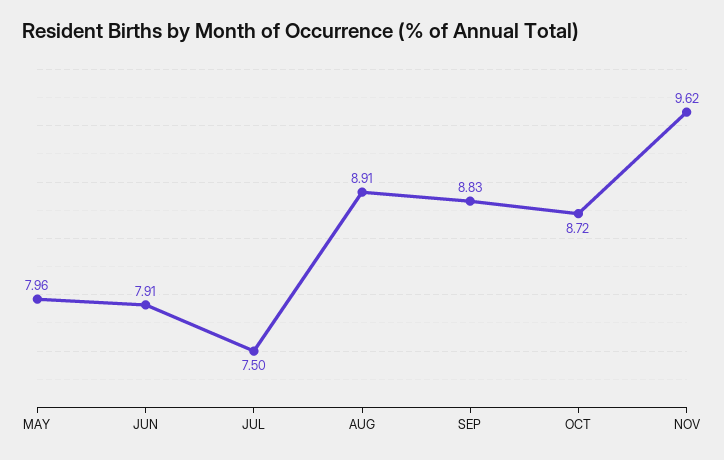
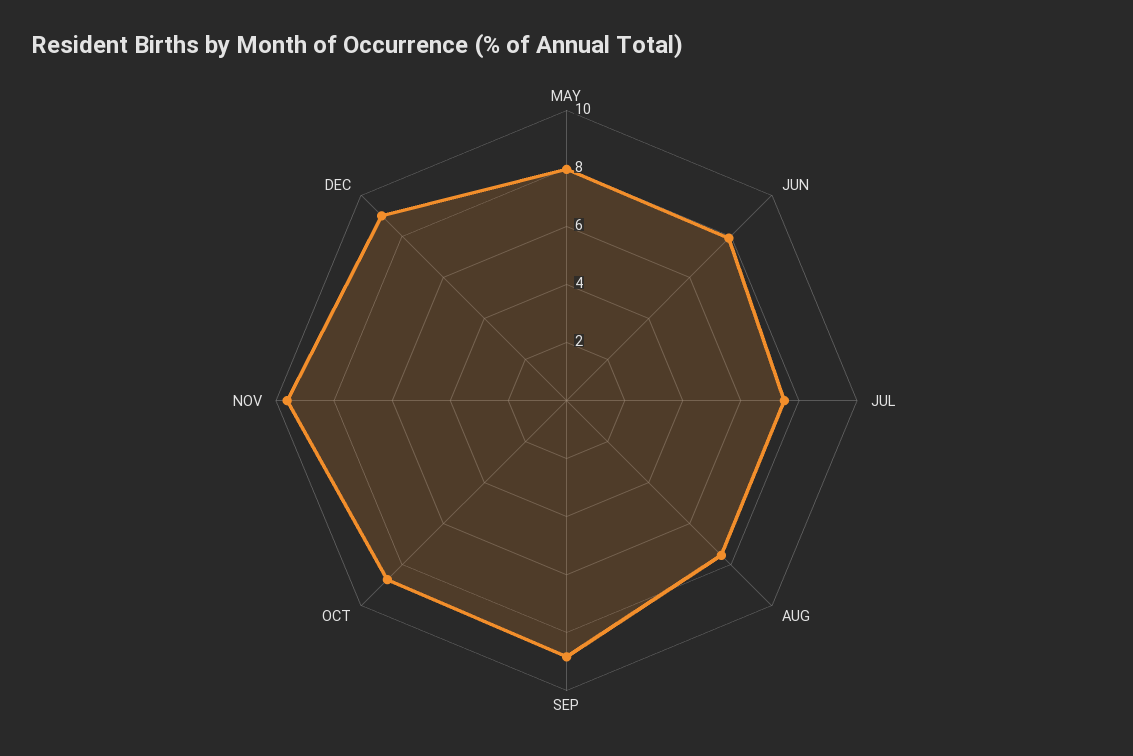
AUG: 8.91 -> 7.5
DEC: none -> 9

